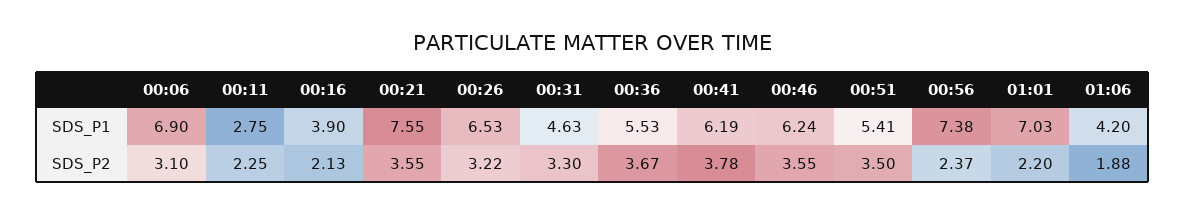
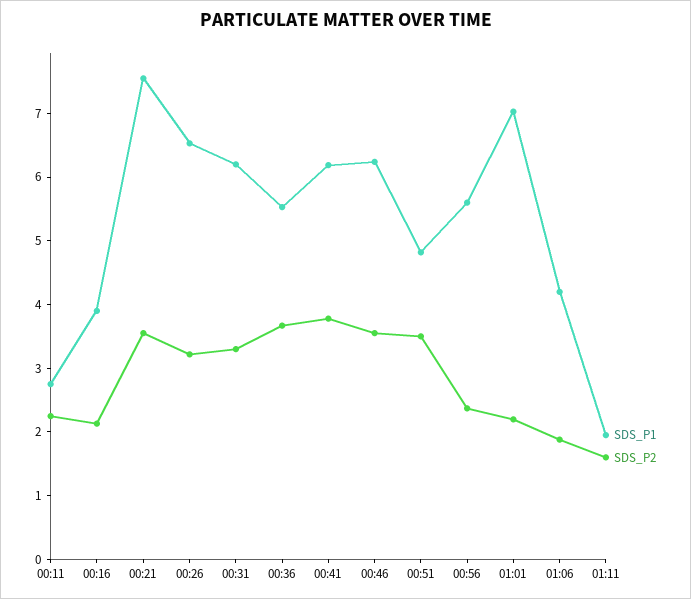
SDS_P1, 00:06: 6.9 -> none
SDS_P1, 00:31: 4.63 -> 6.2
SDS_P1, 00:51: 5.41 -> 4.8
SDS_P1, 00:56: 7.38 -> 5.6
SDS_P2, 00:06: 3.1 -> none
SDS_P1, 01:11: none -> 2
SDS_P2, 01:11: none -> 1.6

